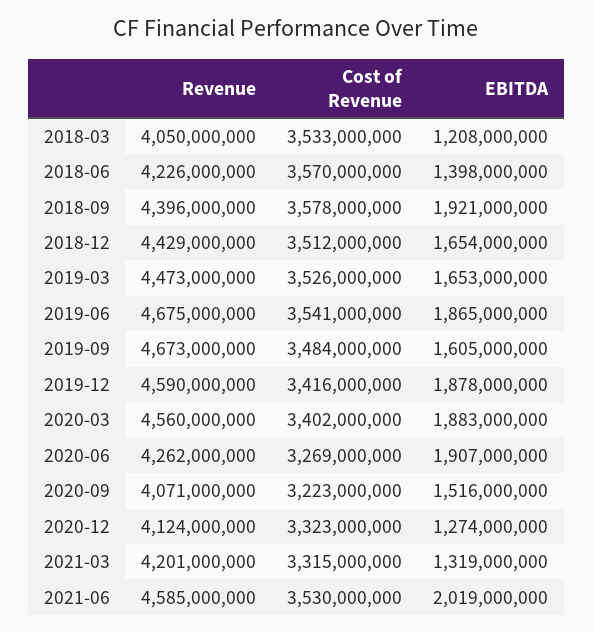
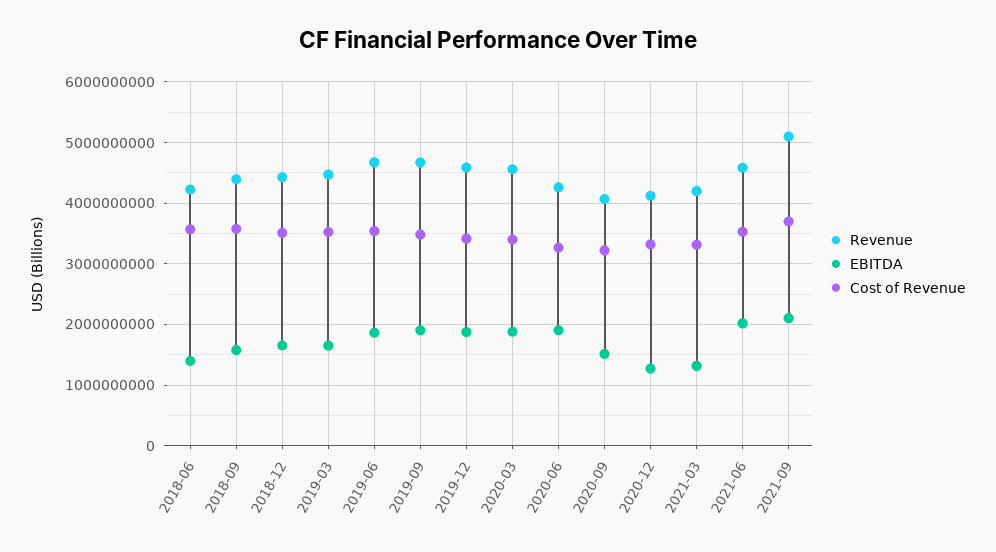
Revenue, 2018-03: 4050000000 -> none
Cost of Revenue, 2018-03: 3533000000 -> none
EBITDA, 2018-03: 1208000000 -> none
EBITDA, 2018-09: 1921000000 -> 1600000000
EBITDA, 2019-09: 1605000000 -> 1900000000
Revenue, 2021-09: none -> 5100000000
EBITDA, 2021-09: none -> 2100000000
Cost of Revenue, 2021-09: none -> 3700000000

